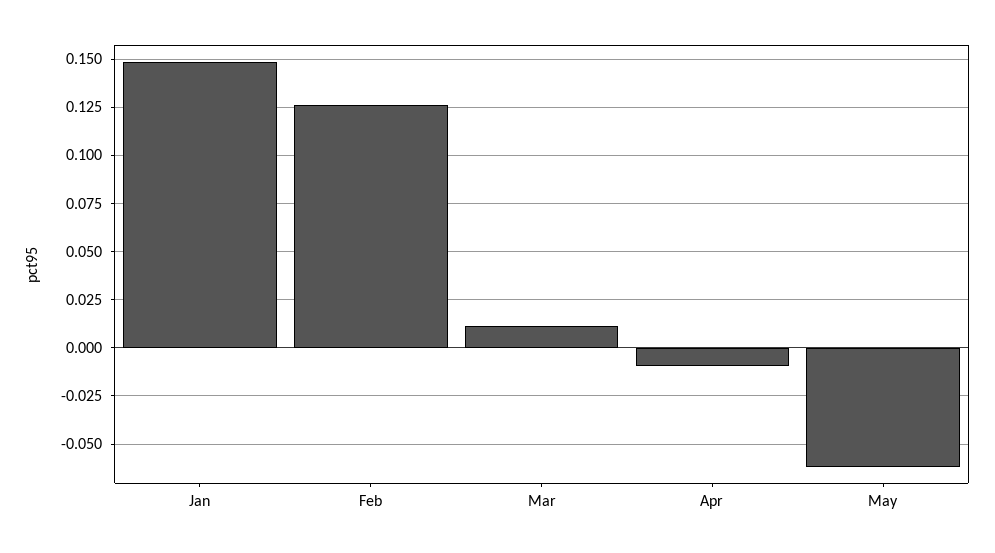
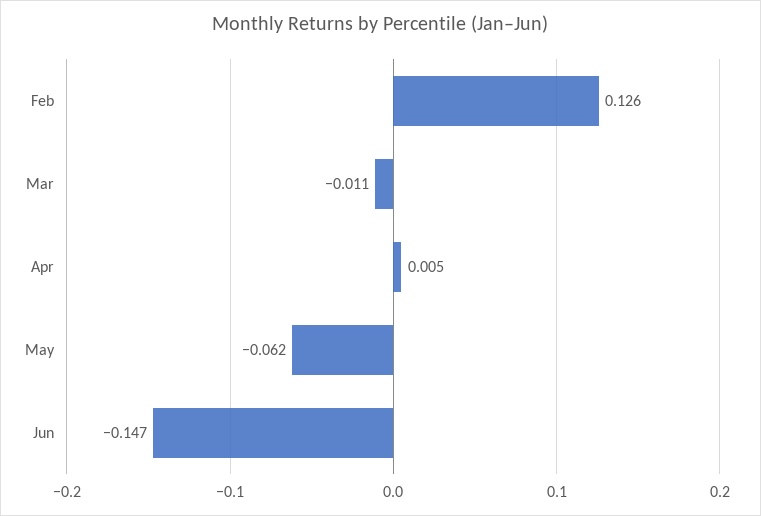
Jan: 0.15 -> none
Mar: 0.01 -> -0.011
Apr: -0.01 -> 0.005
Jun: none -> -0.147

